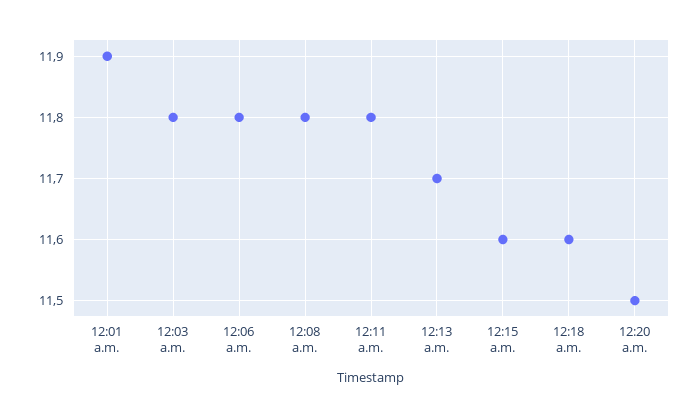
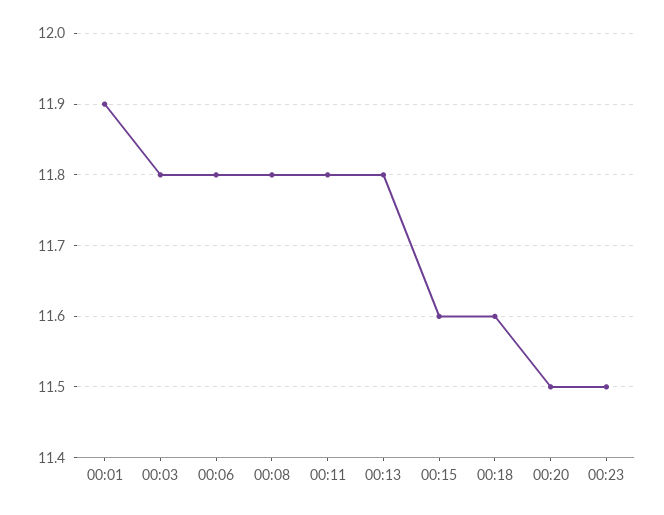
12:13 a.m.: 11.7 -> 11.8
00:23: none -> 11.5

